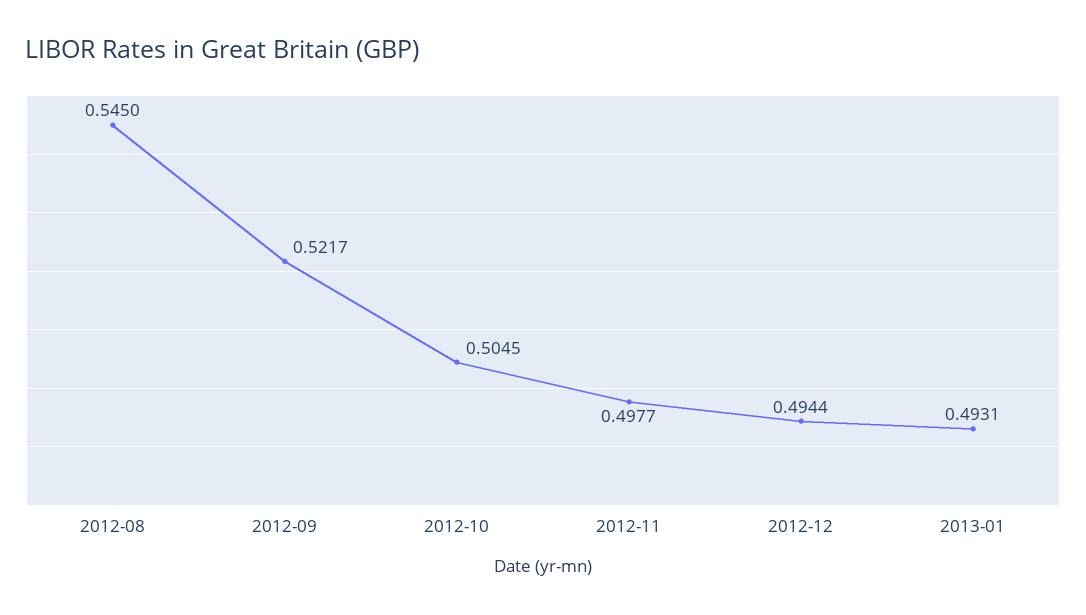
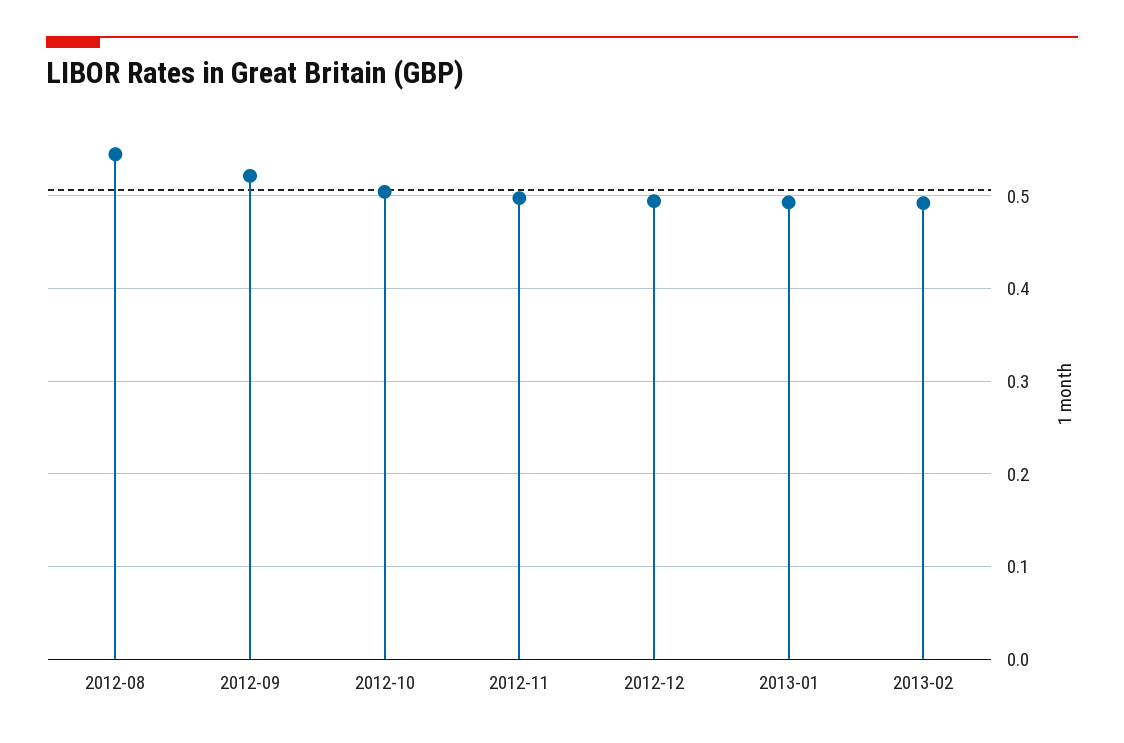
2013-02: none -> 0.49

